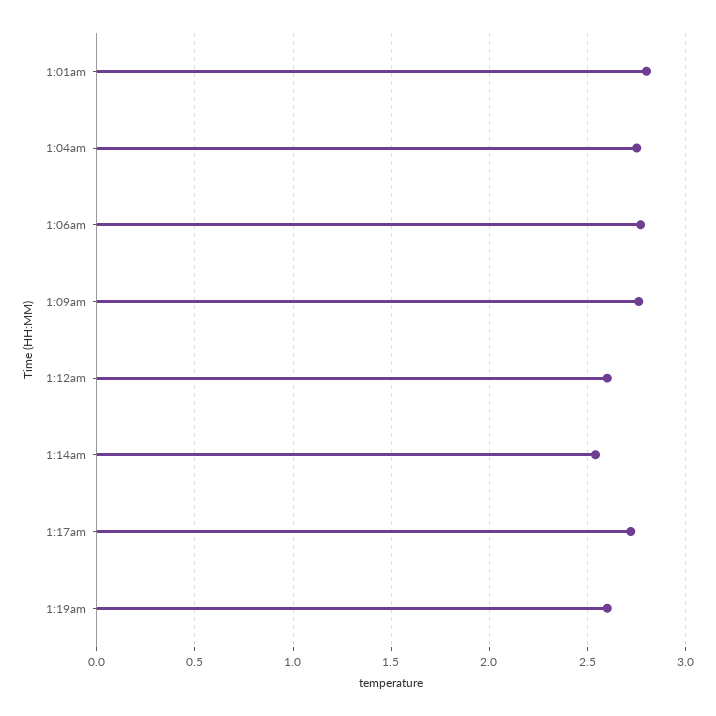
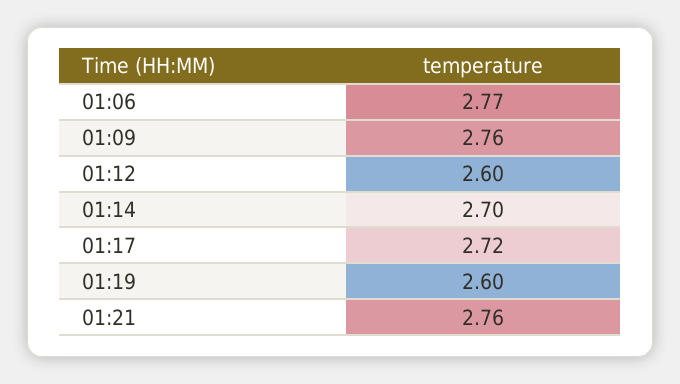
1:01am: 2.8 -> none
1:04am: 2.75 -> none
1:14am: 2.55 -> 2.7
01:21: none -> 2.76

